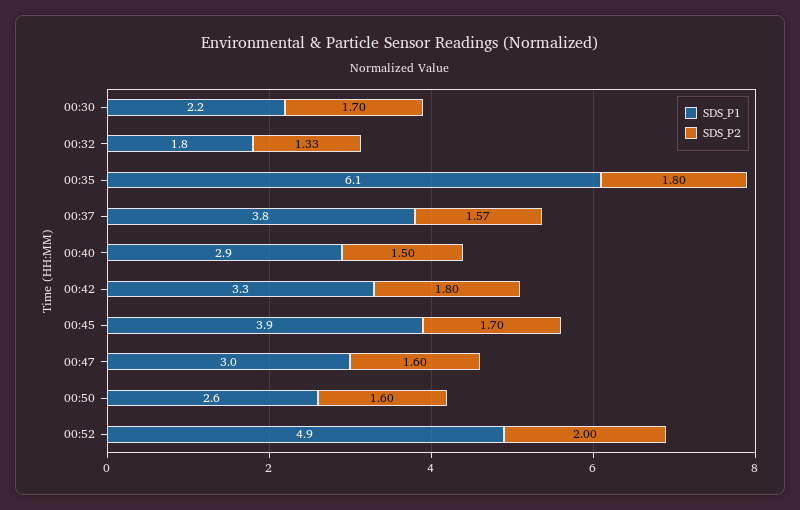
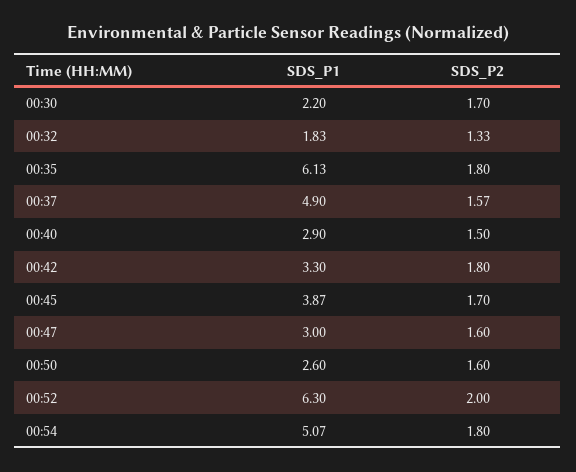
SDS_P1, 00:37: 3.8 -> 4.9
SDS_P1, 00:52: 4.9 -> 6.3
SDS_P1, 00:54: none -> 5.07
SDS_P2, 00:54: none -> 1.8

